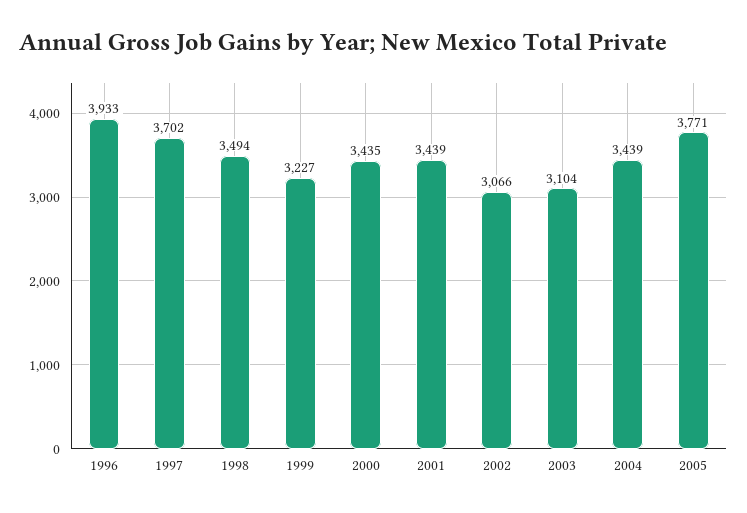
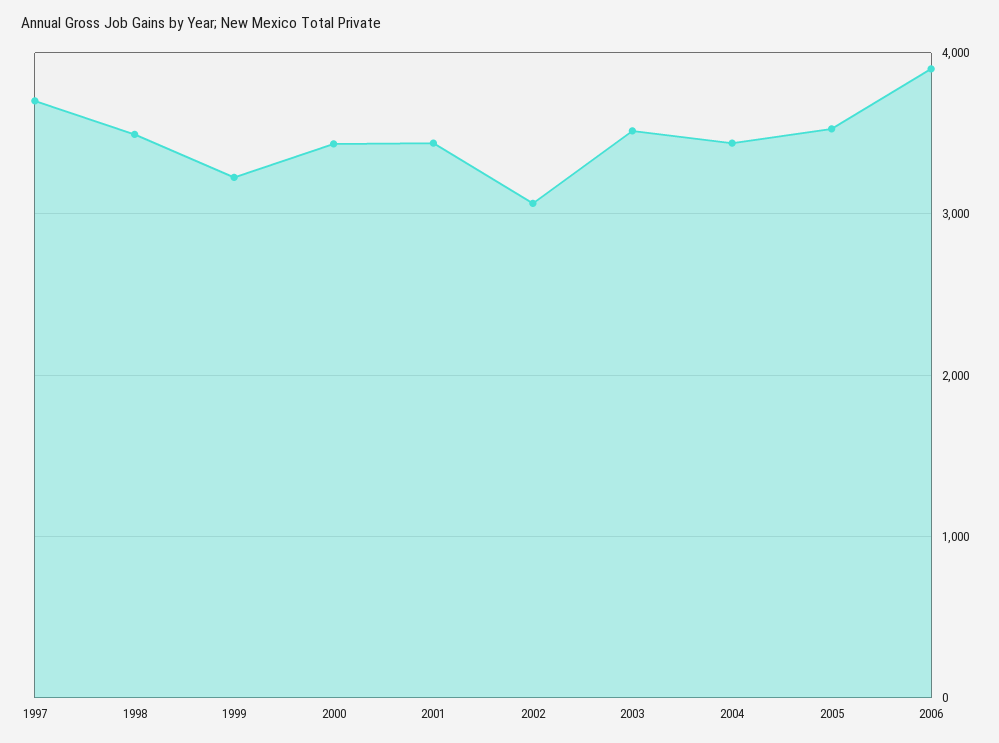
1996: 3933 -> none
2003: 3104 -> 3500
2005: 3771 -> 3500
2006: none -> 3900

